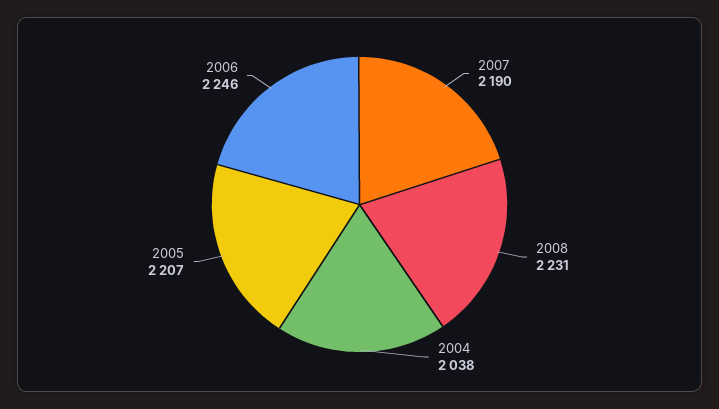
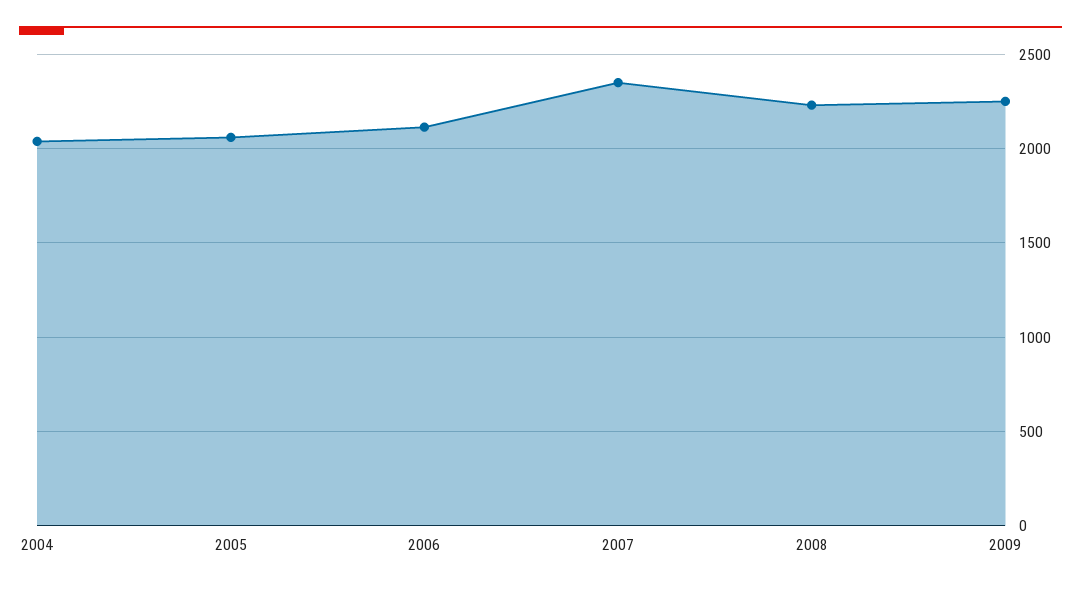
2007: 2190 -> 2350
2005: 2207 -> 2050
2006: 2246 -> 2100
2009: none -> 2250

